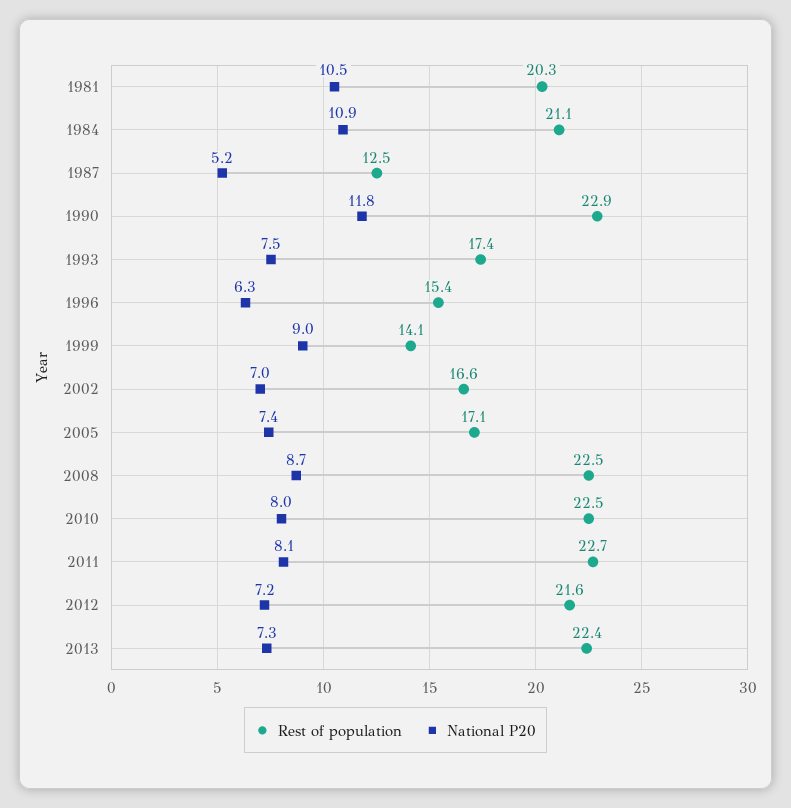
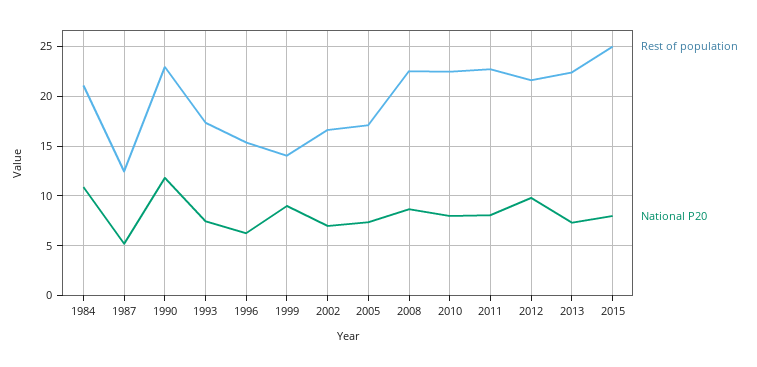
Rest of population, 1981: 20.3 -> none
National P20, 1981: 10.5 -> none
National P20, 2012: 7.2 -> 10
Rest of population, 2015: none -> 25
National P20, 2015: none -> 8

